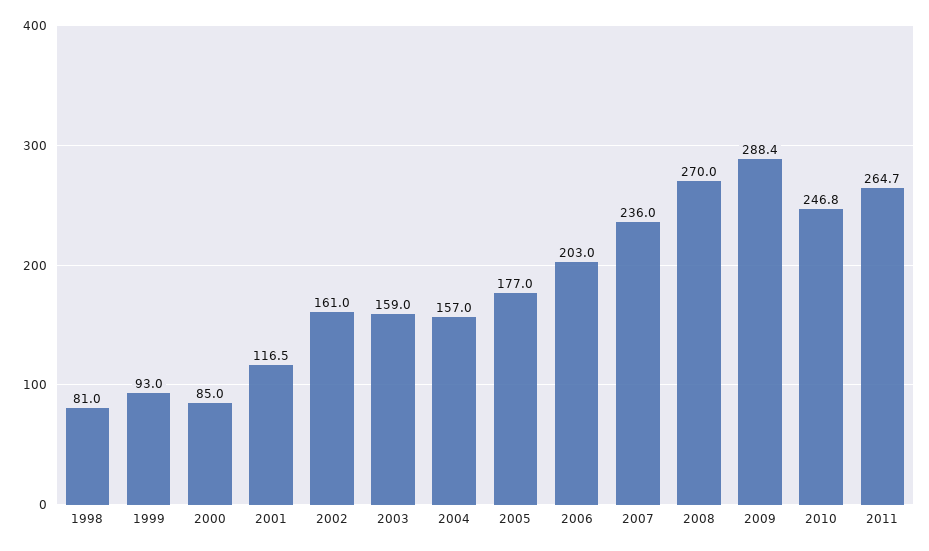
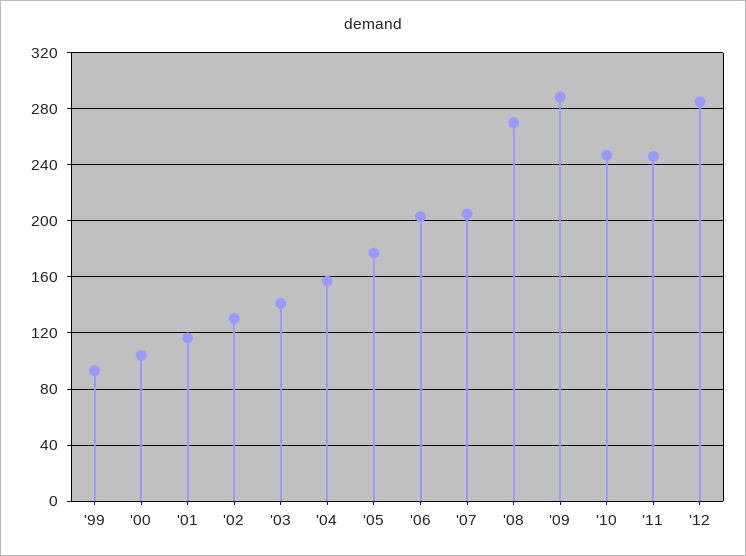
1998: 81 -> none
2000: 85 -> 105
2002: 161 -> 130
2003: 159 -> 140
2007: 236 -> 205
2011: 264.7 -> 245
'12: none -> 285

